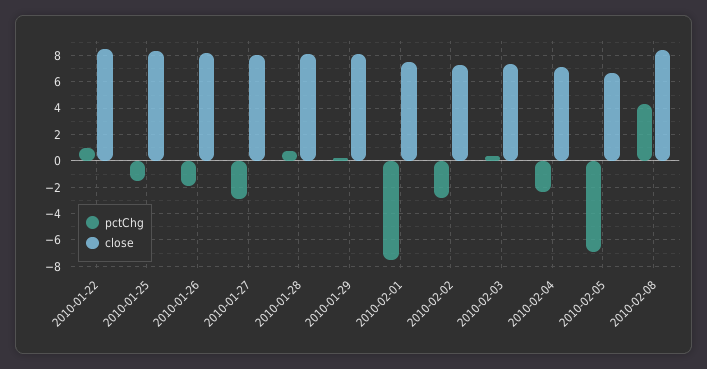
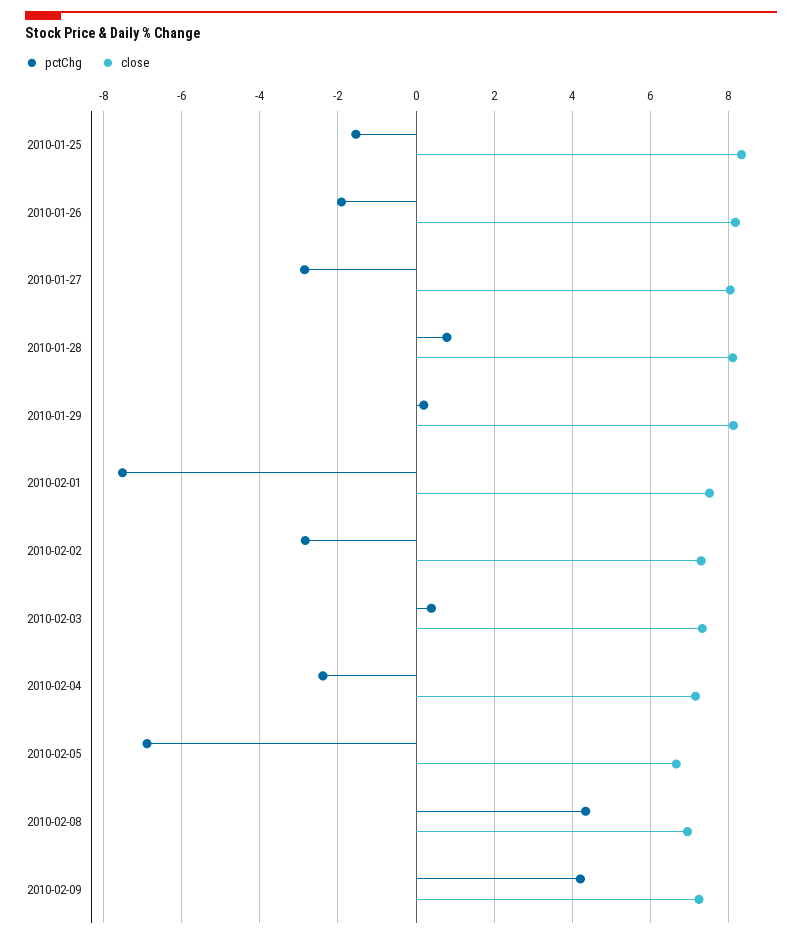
pctChg, 2010-01-22: 1 -> none
close, 2010-01-22: 8.5 -> none
close, 2010-02-08: 8.5 -> 7
pctChg, 2010-02-09: none -> 4.2
close, 2010-02-09: none -> 7.2

